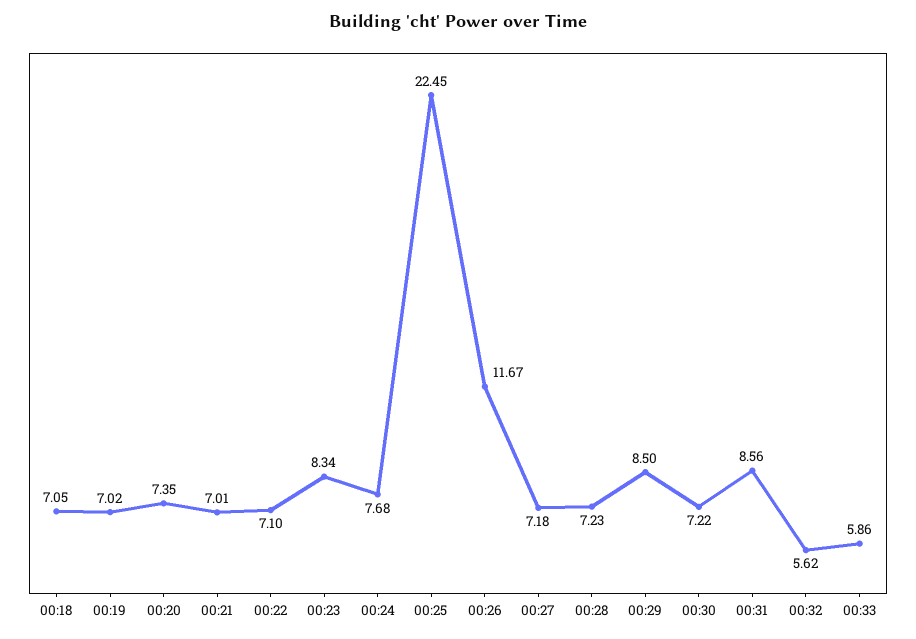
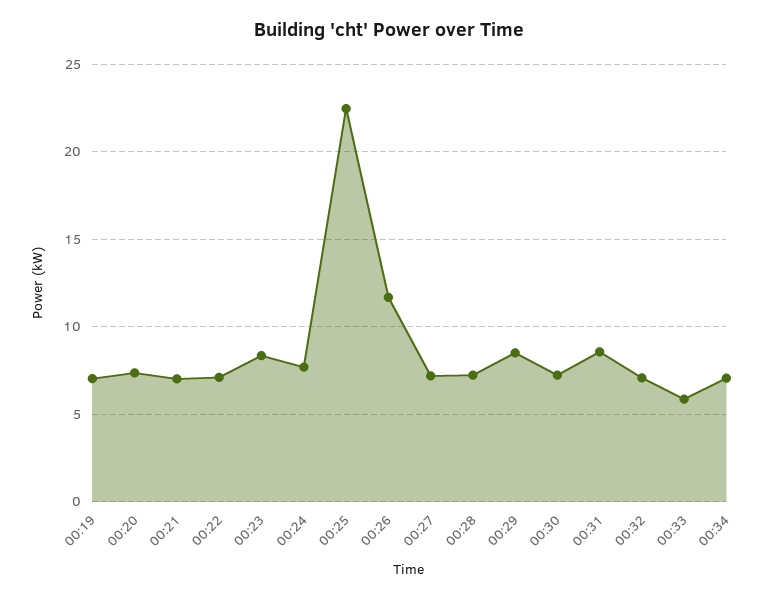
00:18: 7.05 -> none
00:32: 5.62 -> 7
00:34: none -> 7

